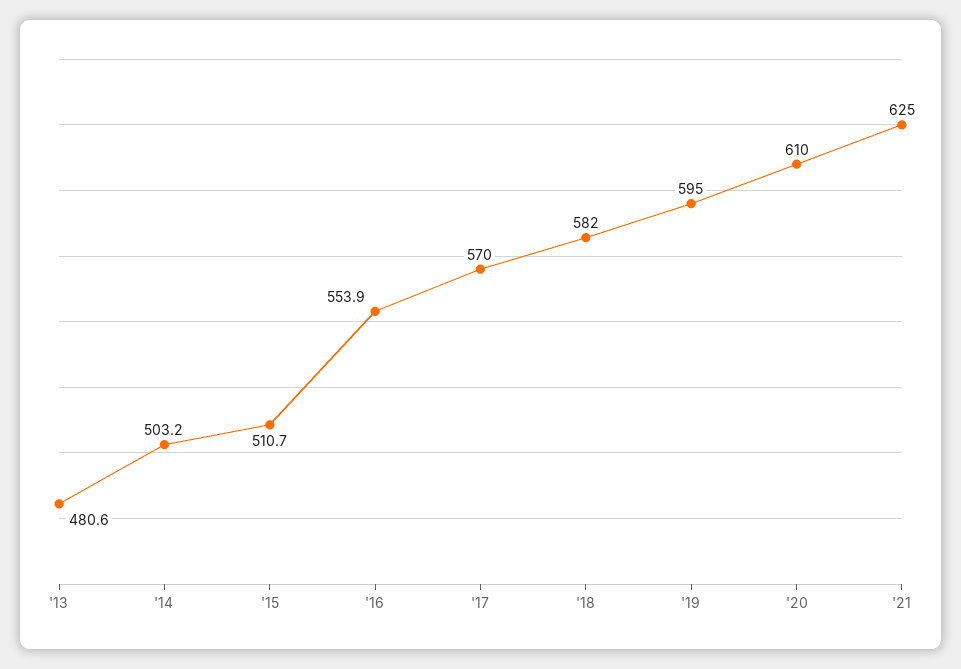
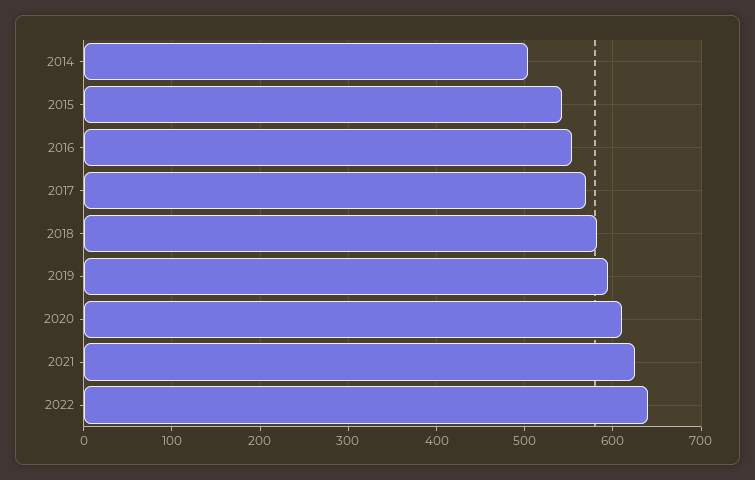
'13: 480.6 -> none
'15: 510.7 -> 540
2022: none -> 640

